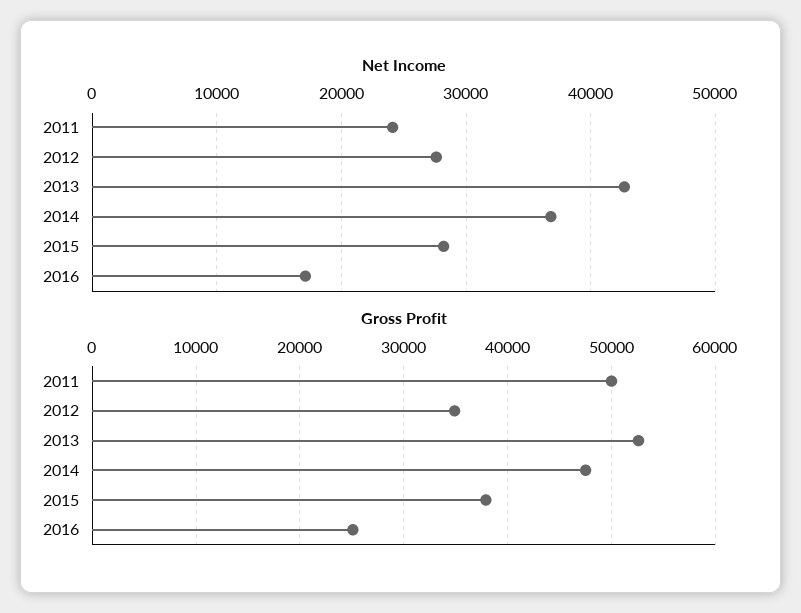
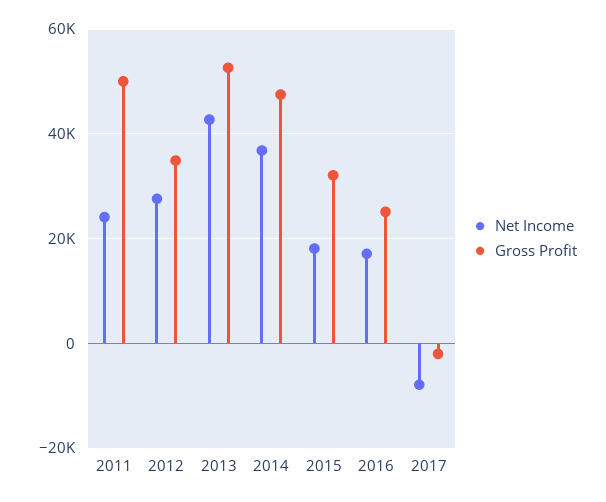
Net Income, 2015: 28000 -> 18000
Gross Profit, 2015: 38000 -> 32000
Net Income, 2017: none -> -8000
Gross Profit, 2017: none -> -2000

